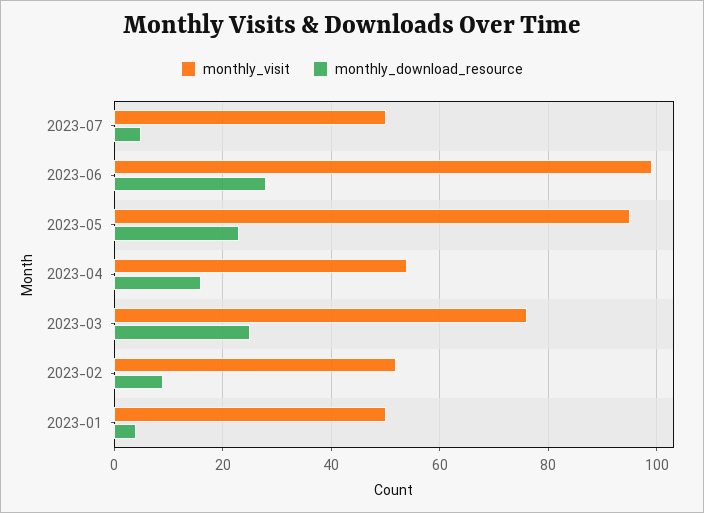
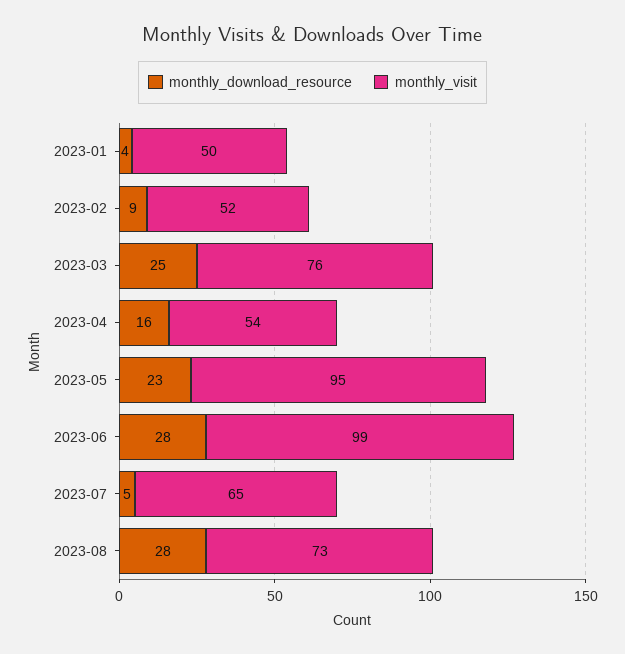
monthly_visit, 2023-07: 50 -> 65
monthly_download_resource, 2023-08: none -> 28
monthly_visit, 2023-08: none -> 73

